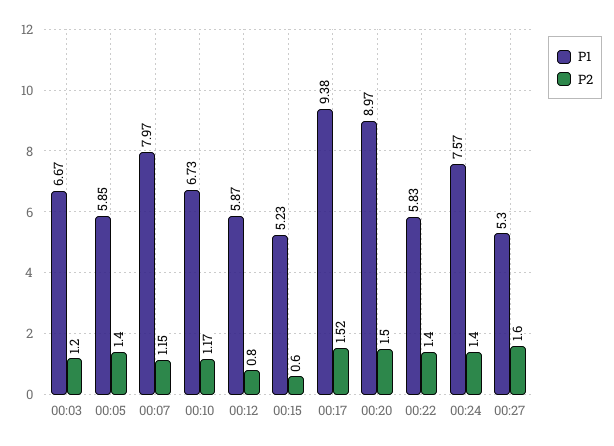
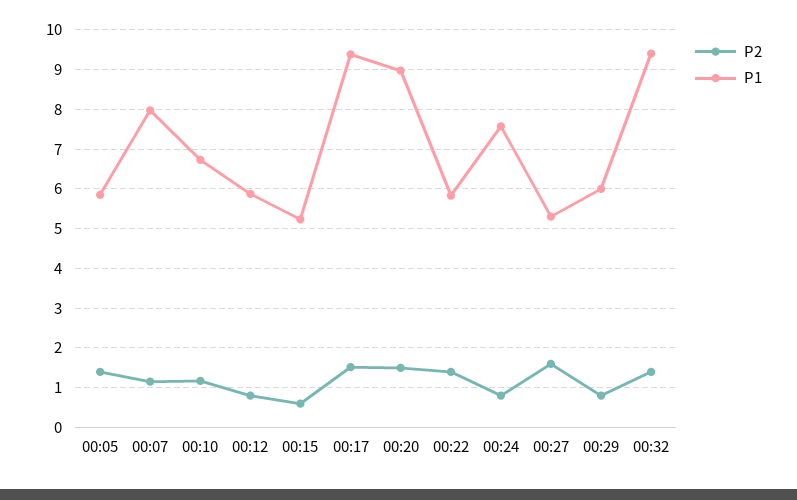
P1, 00:03: 6.67 -> none
P2, 00:03: 1.2 -> none
P2, 00:24: 1.4 -> 0.8
P2, 00:29: none -> 0.8
P1, 00:29: none -> 6
P2, 00:32: none -> 1.4
P1, 00:32: none -> 9.4

